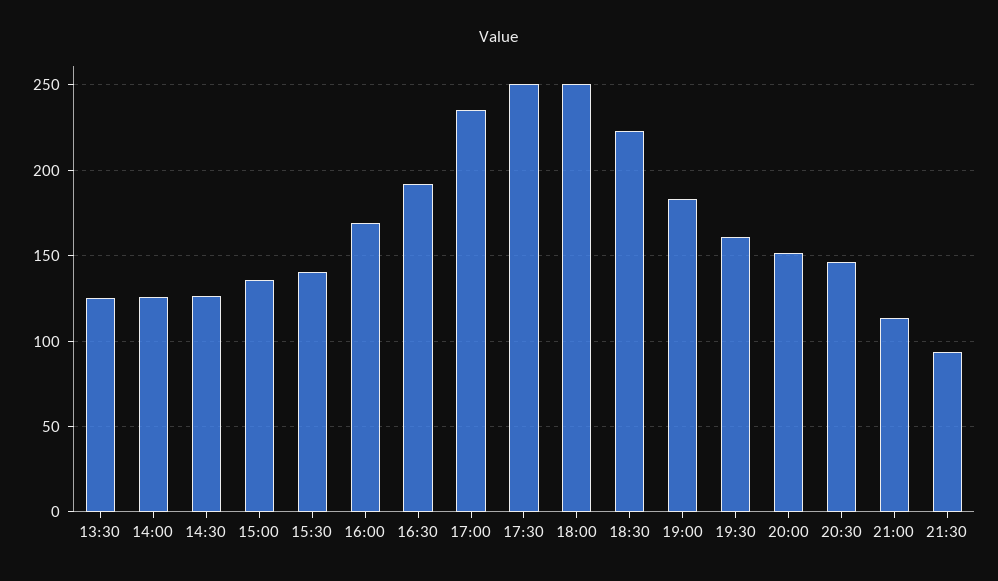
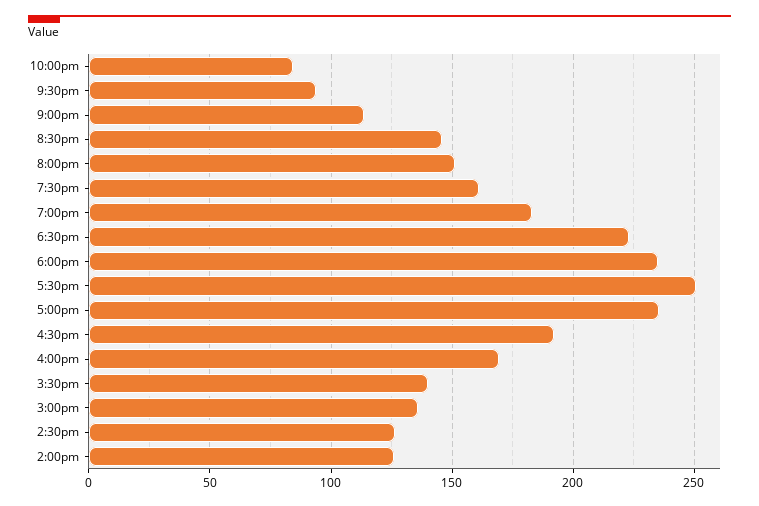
13:30: 125 -> none
18:00: 250 -> 235
10:00pm: none -> 85

